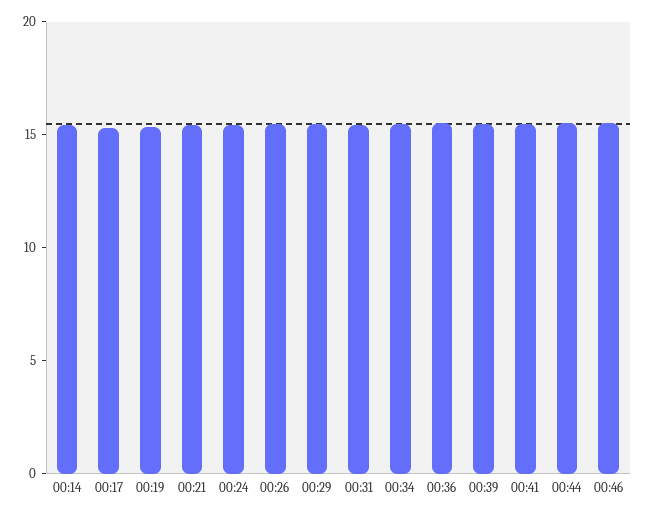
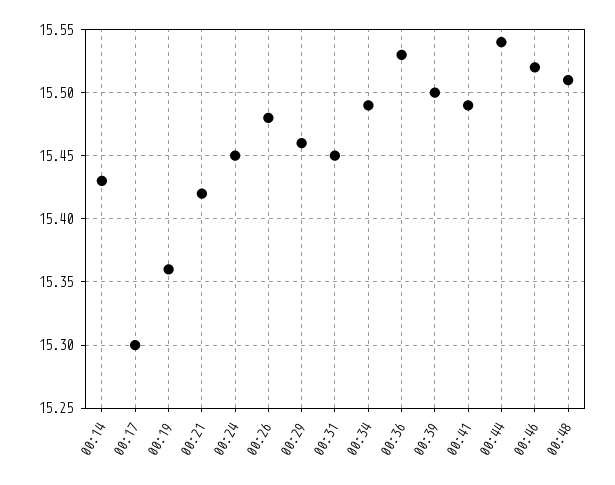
00:48: none -> 15.51

